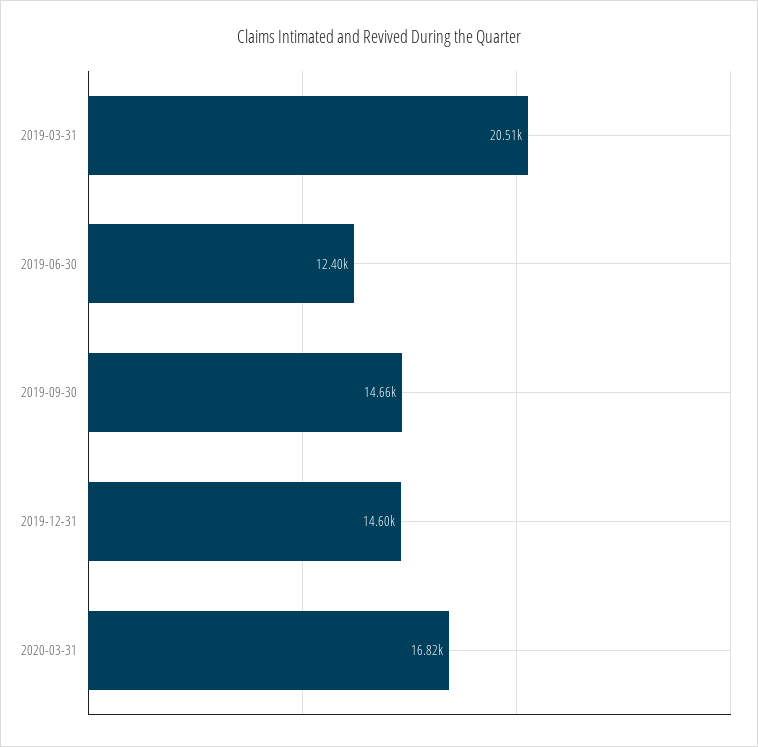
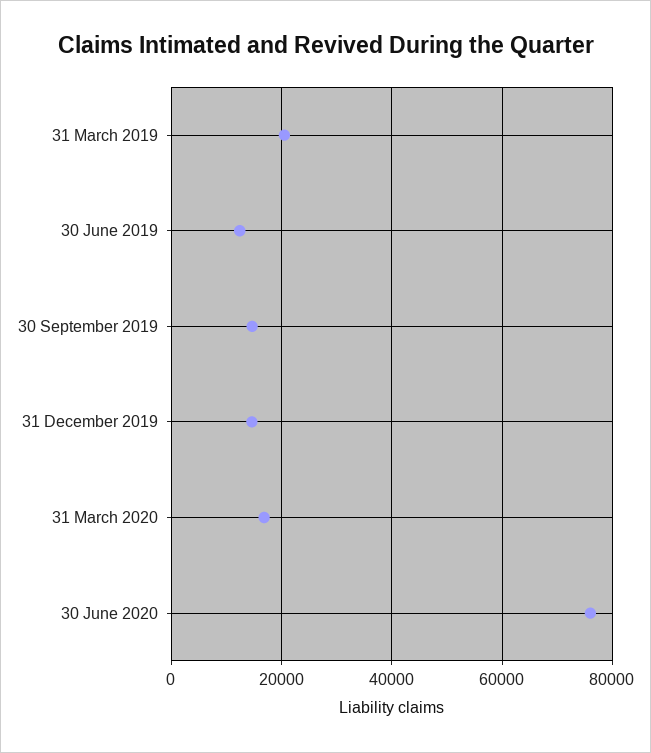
30 June 2020: none -> 76000

